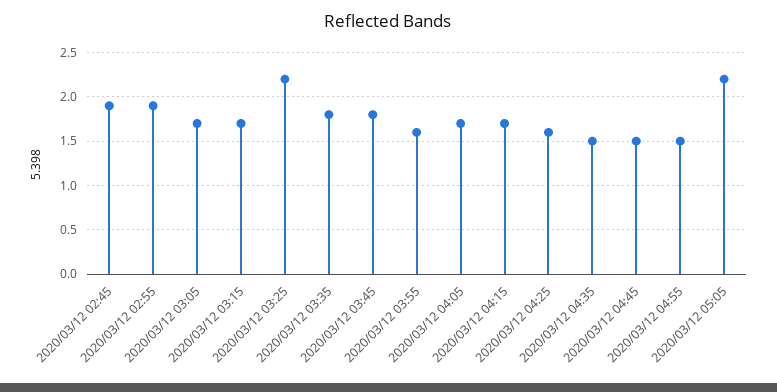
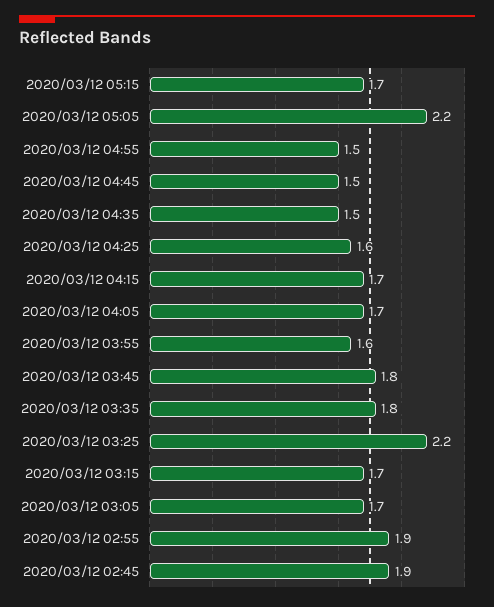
2020/03/12 05:15: none -> 1.7

